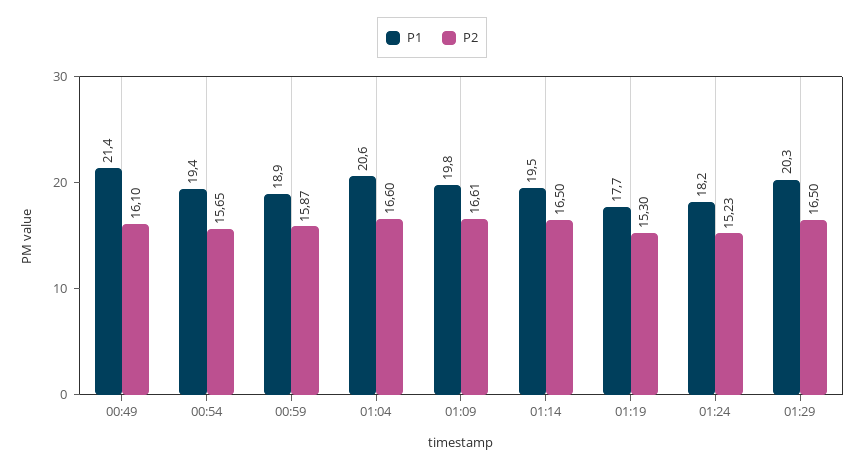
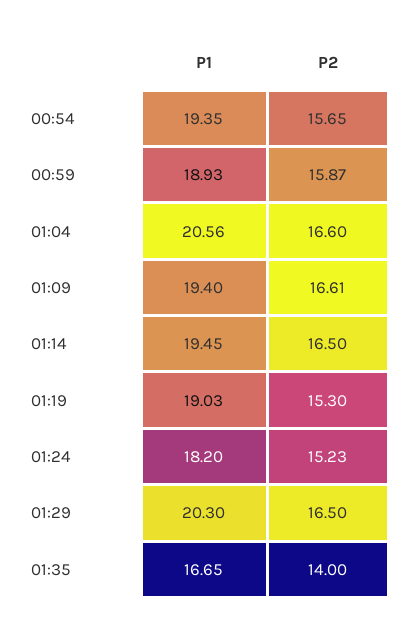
P1, 00:49: 21.4 -> none
P2, 00:49: 16.1 -> none
P1, 01:09: 19.8 -> 19.4
P1, 01:19: 17.7 -> 19.03
P1, 01:35: none -> 16.65
P2, 01:35: none -> 14

